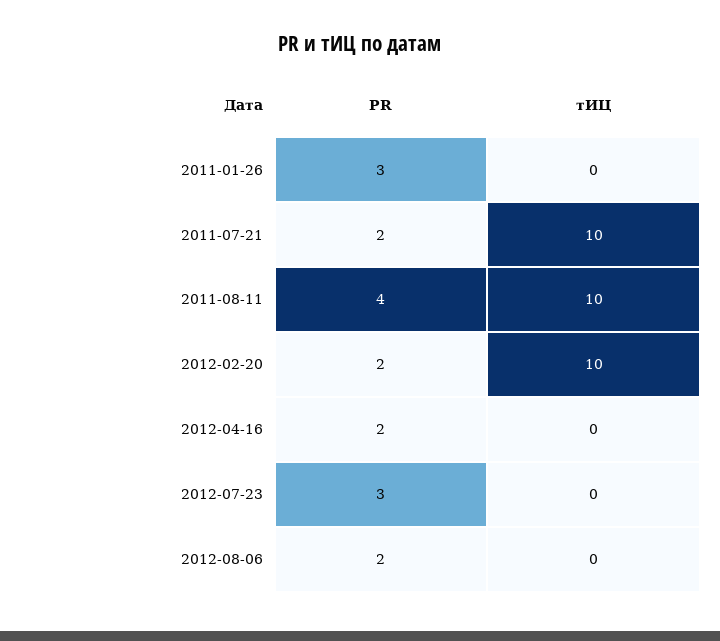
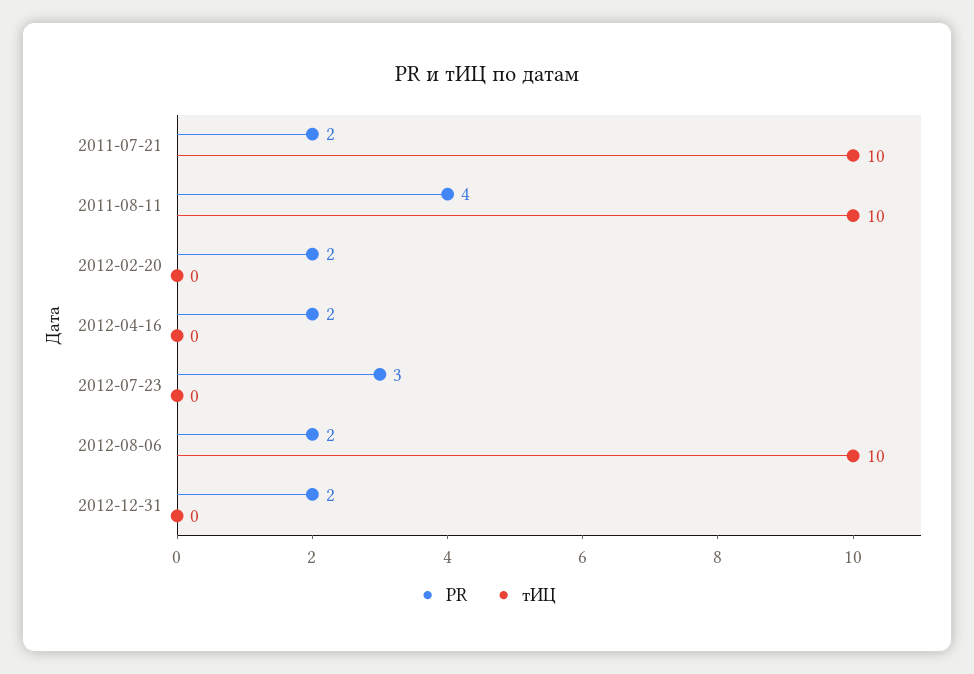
PR, 2011-01-26: 3 -> none
тИЦ, 2011-01-26: 0 -> none
тИЦ, 2012-02-20: 10 -> 0
тИЦ, 2012-08-06: 0 -> 10
PR, 2012-12-31: none -> 2
тИЦ, 2012-12-31: none -> 0

